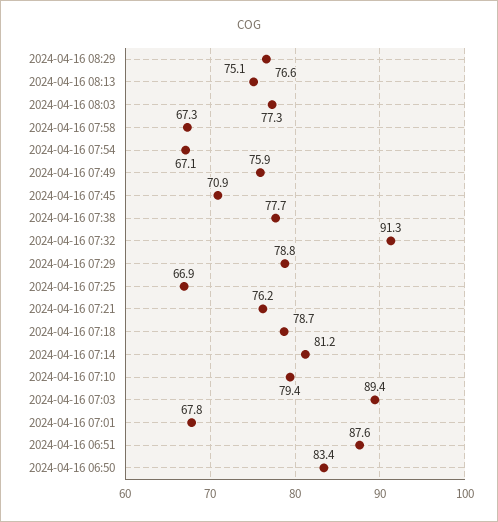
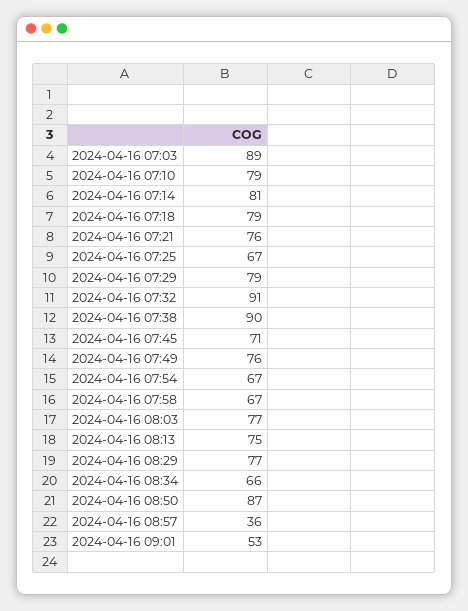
2024-04-16 07:38: 77.7 -> 90
2024-04-16 07:01: 67.8 -> none
2024-04-16 06:51: 87.6 -> none
2024-04-16 06:50: 83.4 -> none
2024-04-16 08:34: none -> 66
2024-04-16 08:50: none -> 87
2024-04-16 08:57: none -> 36
2024-04-16 09:01: none -> 53

